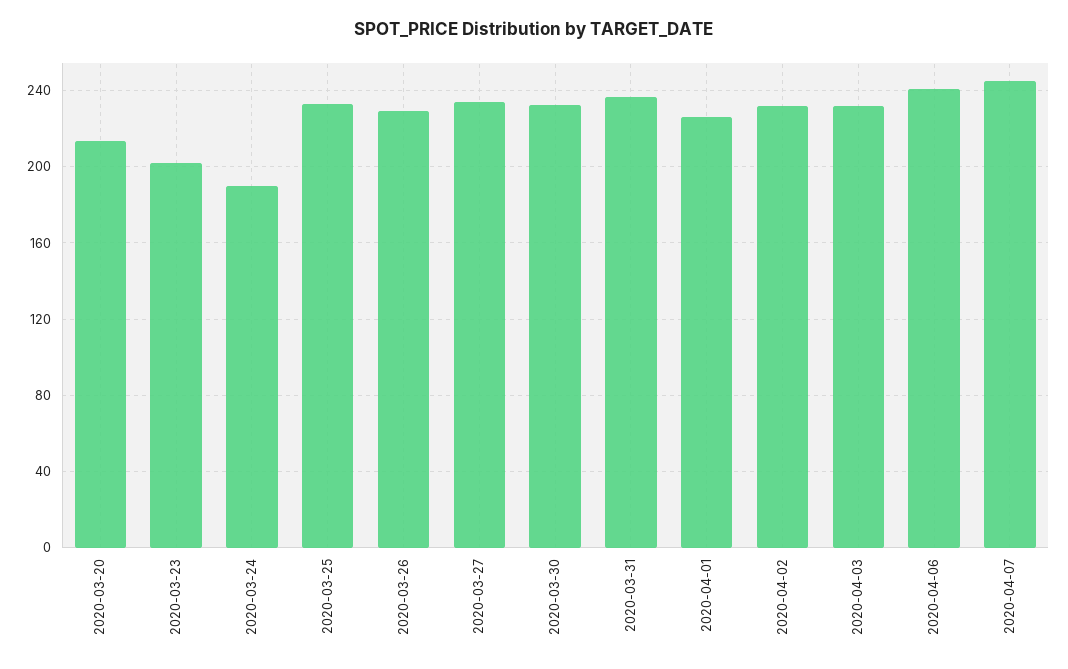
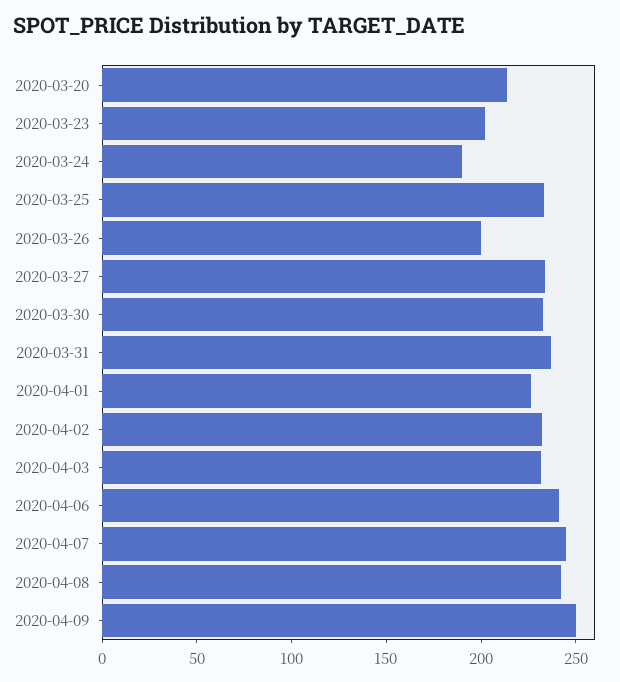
2020-03-26: 230 -> 200
2020-04-08: none -> 240
2020-04-09: none -> 250

